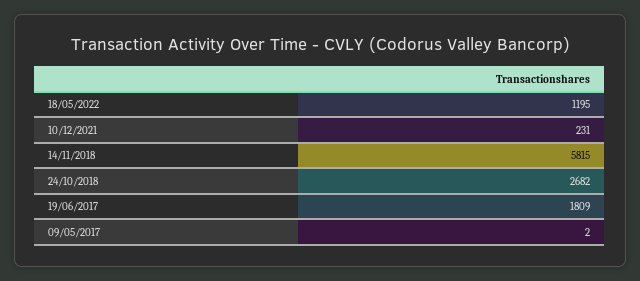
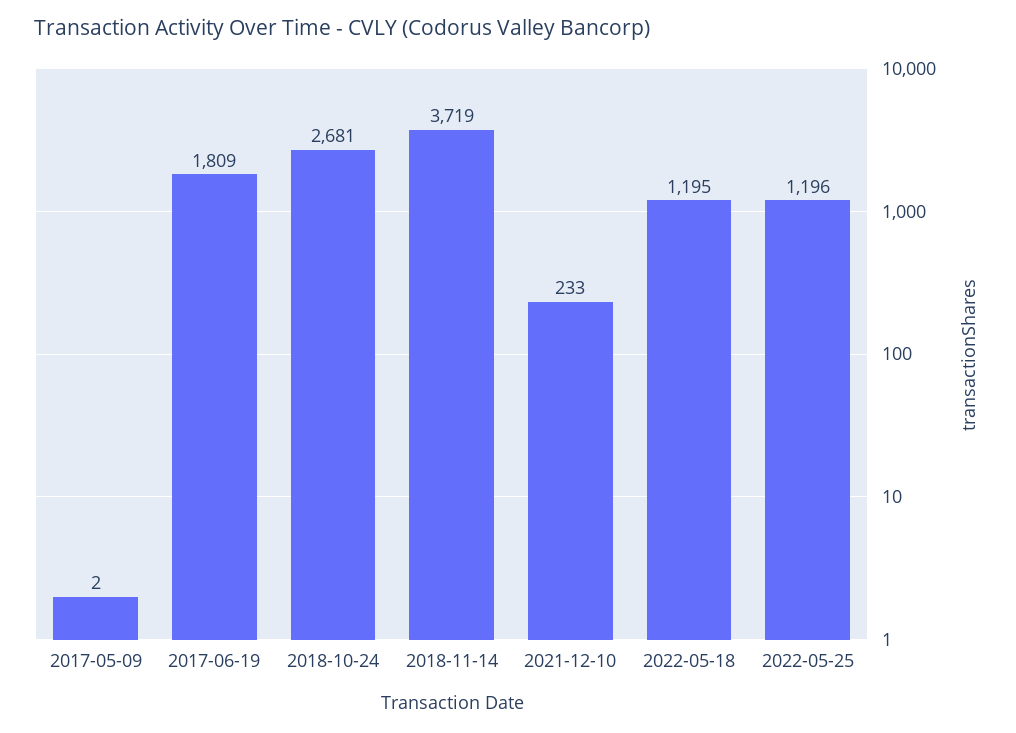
10/12/2021: 231 -> 233
14/11/2018: 5815 -> 3719
24/10/2018: 2682 -> 2681
2022-05-25: none -> 1196

